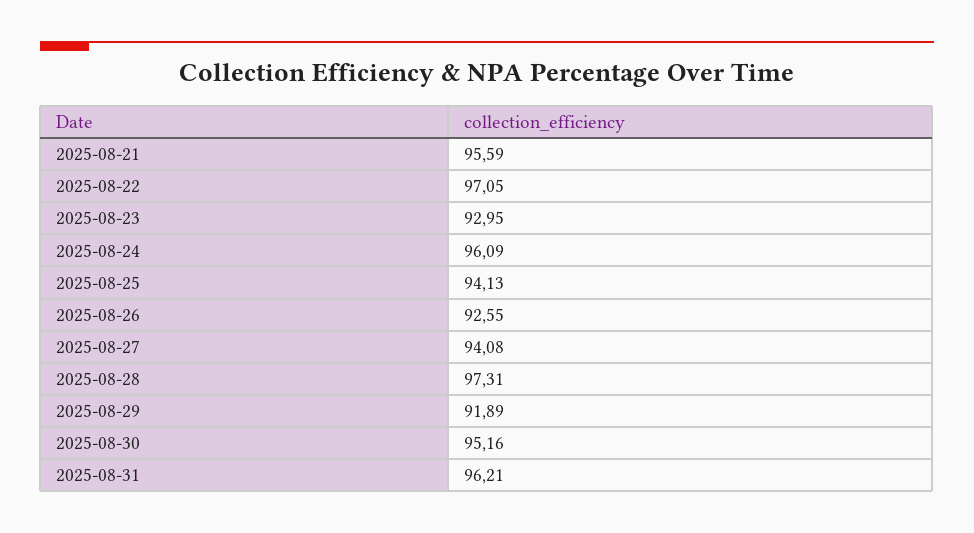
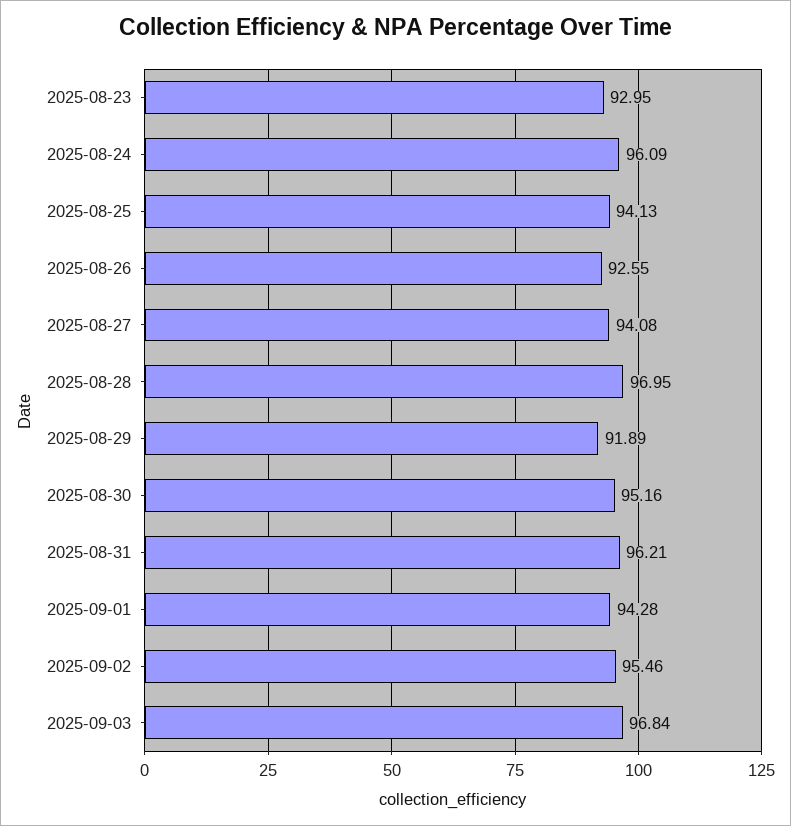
2025-08-21: 95.59 -> none
2025-08-22: 97.05 -> none
2025-08-28: 97.31 -> 96.95
2025-09-01: none -> 94.28
2025-09-02: none -> 95.46
2025-09-03: none -> 96.84

